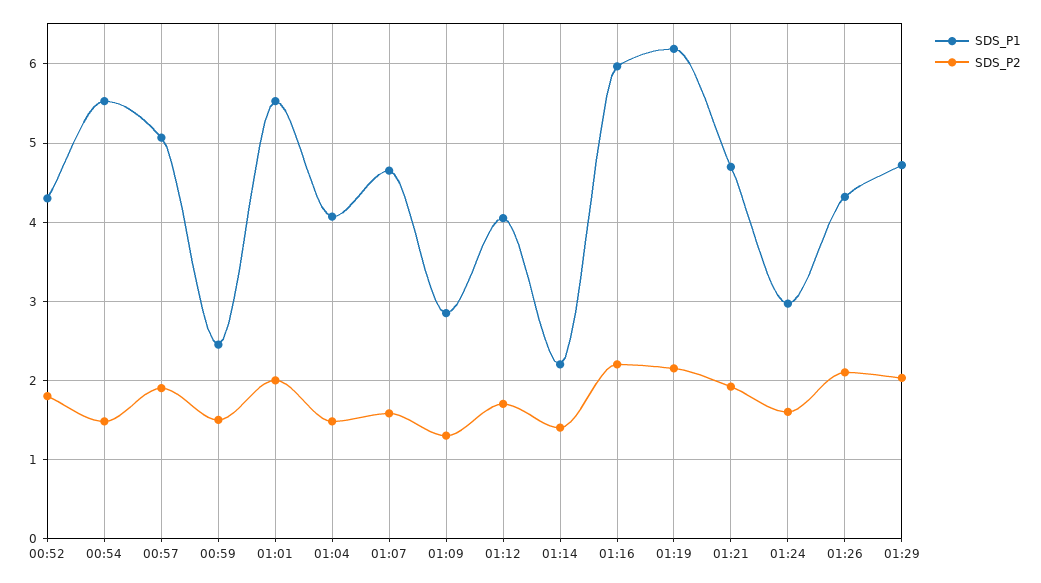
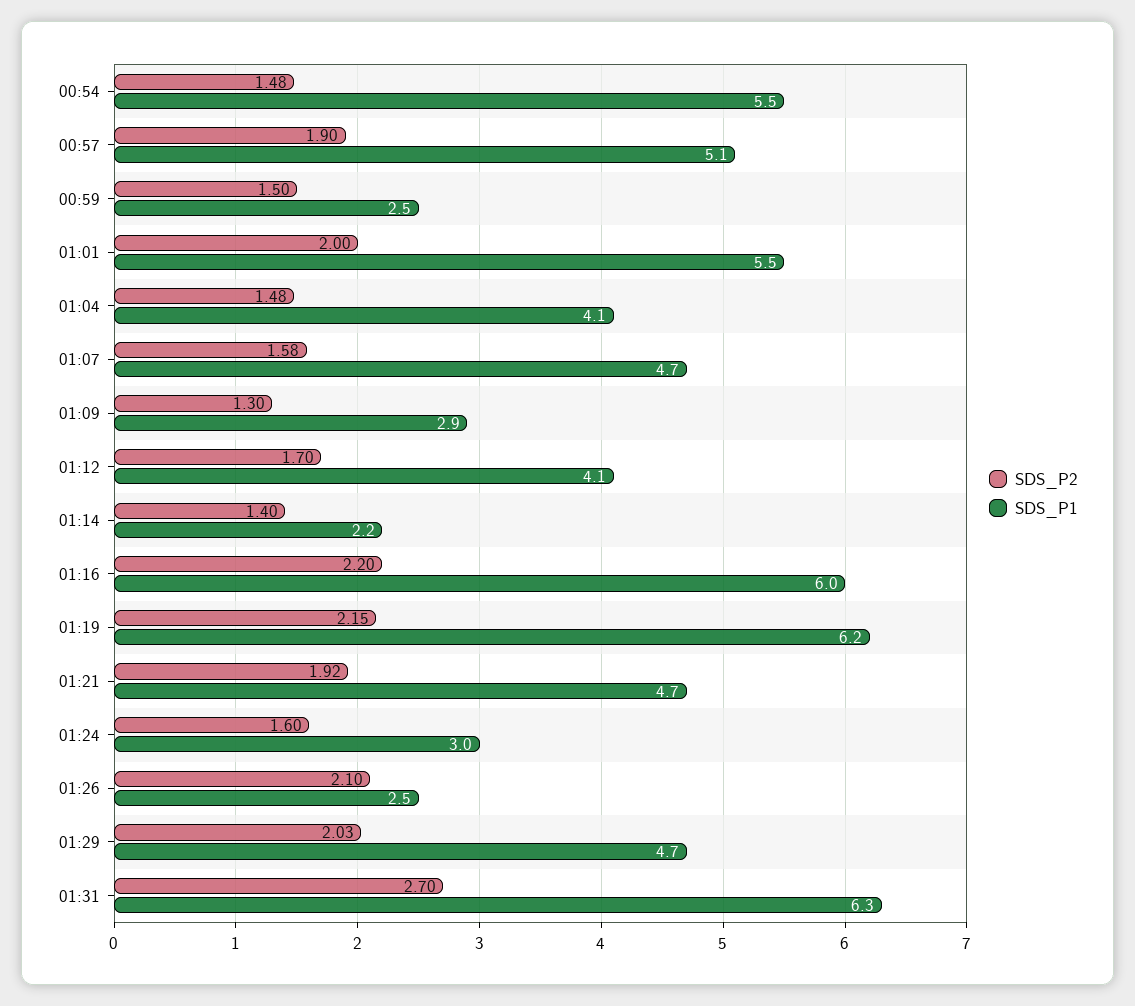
SDS_P1, 00:52: 4.3 -> none
SDS_P2, 00:52: 1.8 -> none
SDS_P1, 01:26: 4.3 -> 2.5
SDS_P2, 01:31: none -> 2.7
SDS_P1, 01:31: none -> 6.3

